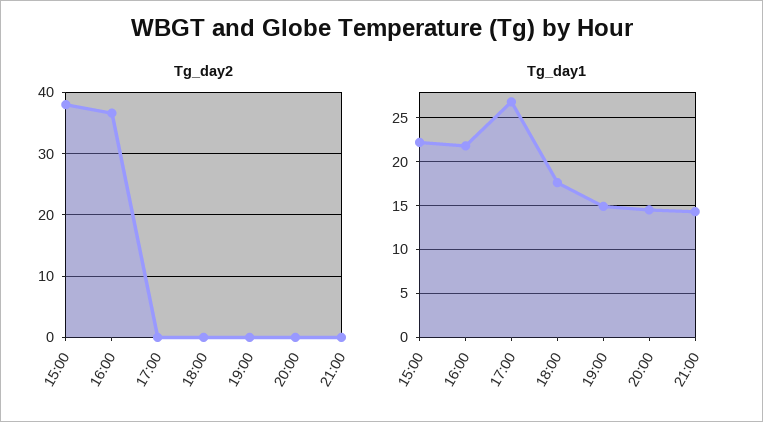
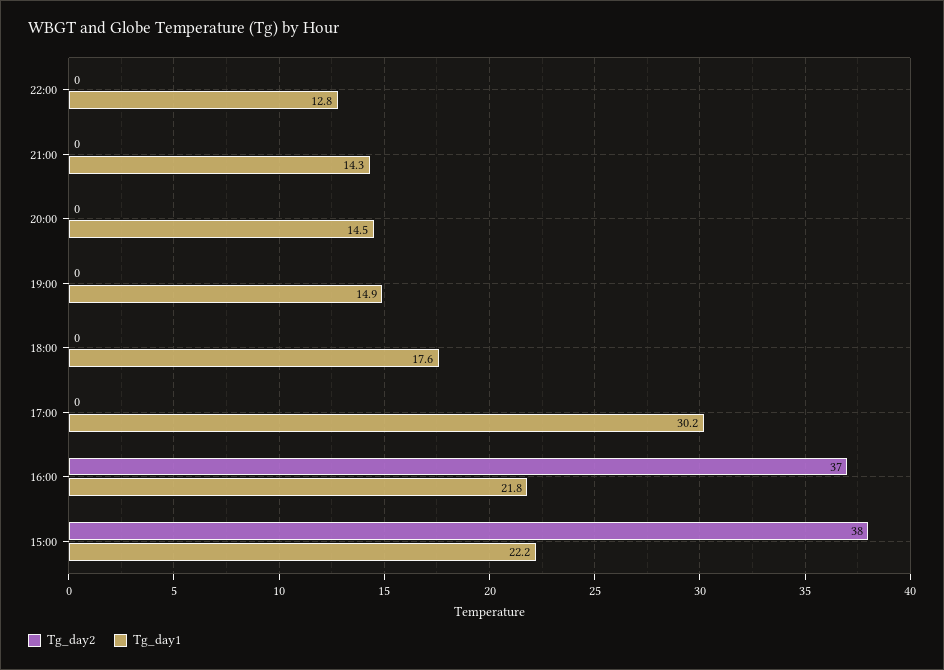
Tg_day1, 17:00: 27 -> 30.2
Tg_day2, 22:00: none -> 0
Tg_day1, 22:00: none -> 12.8

